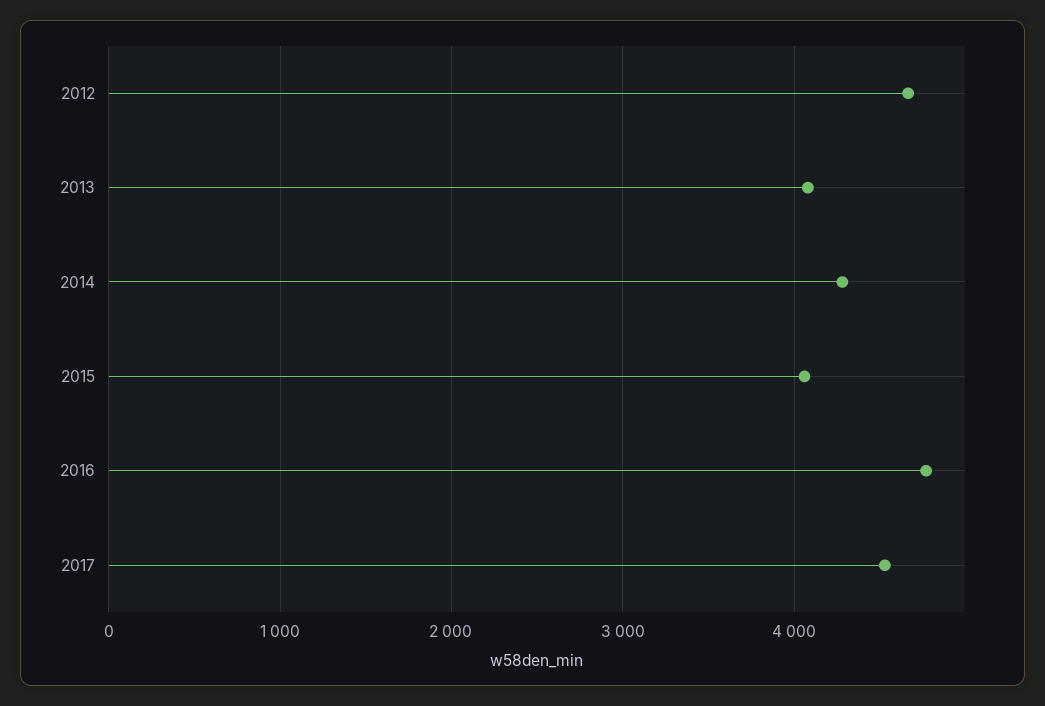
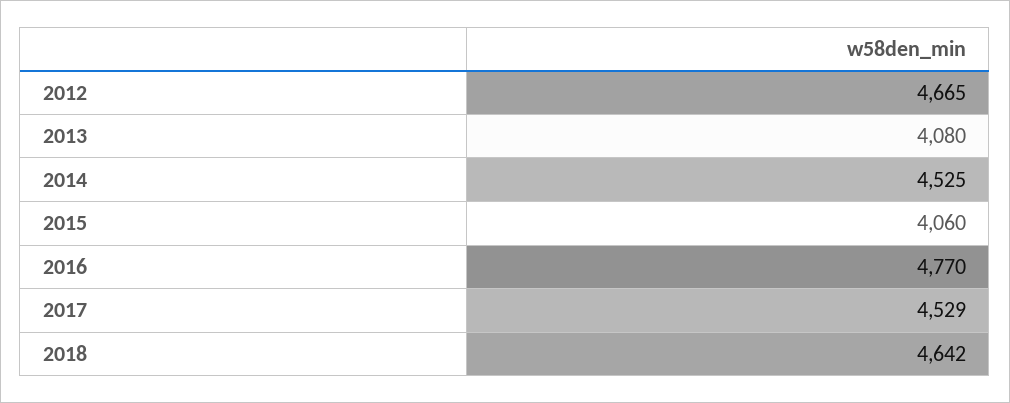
2014: 4300 -> 4525
2018: none -> 4642

